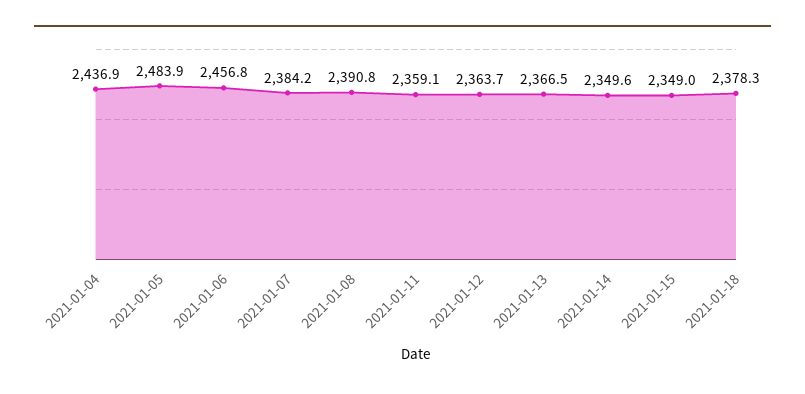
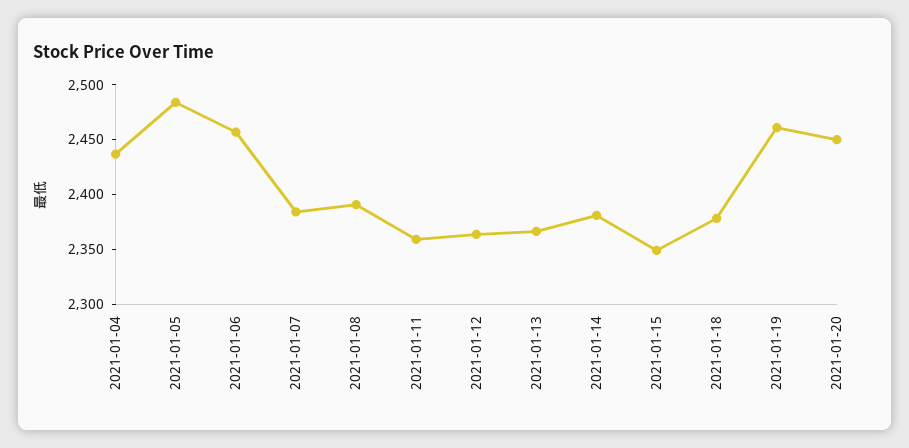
2021-01-14: 2349.6 -> 2380
2021-01-19: none -> 2460
2021-01-20: none -> 2450

